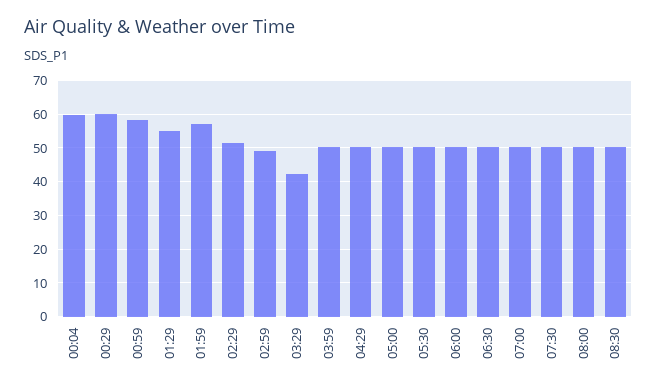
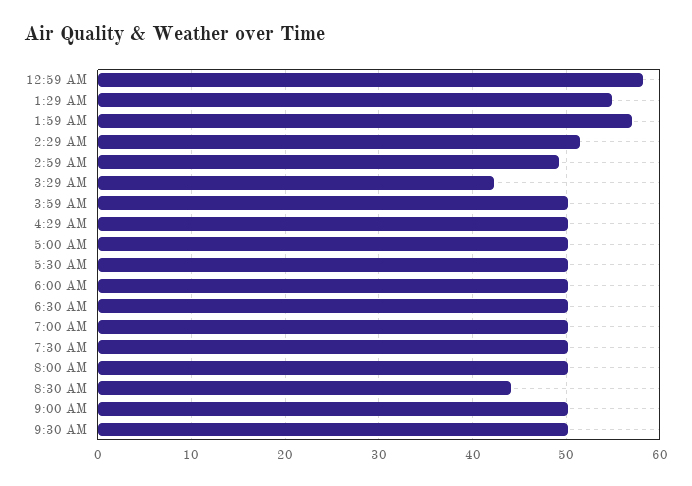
00:04: 60 -> none
00:29: 60 -> none
08:30: 50 -> 44
9:00 AM: none -> 50
9:30 AM: none -> 50

